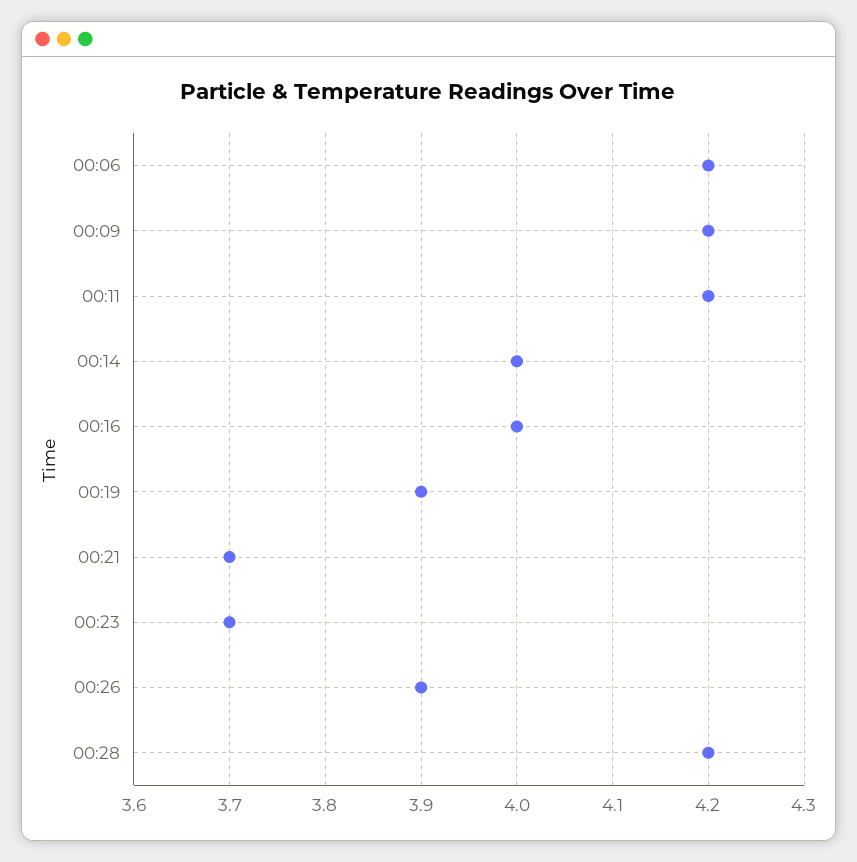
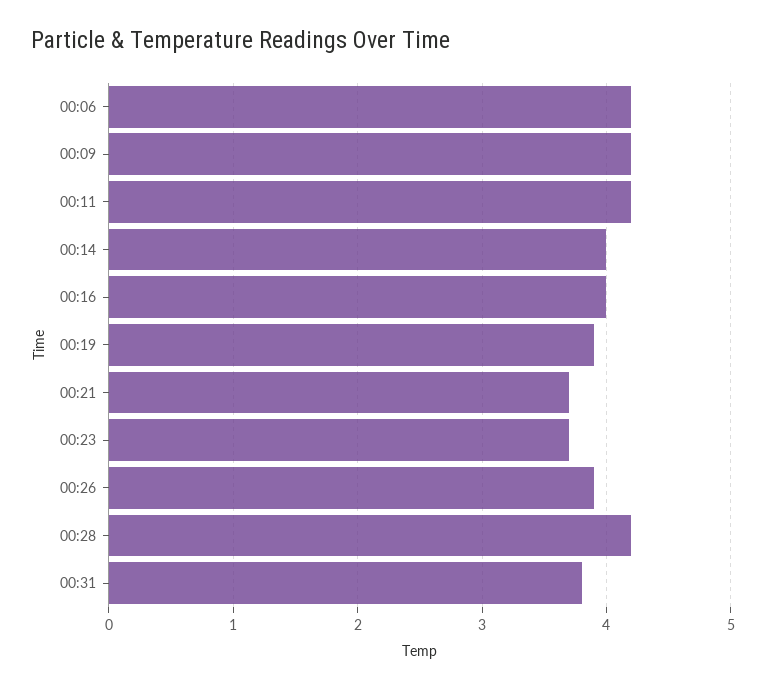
00:31: none -> 3.8

